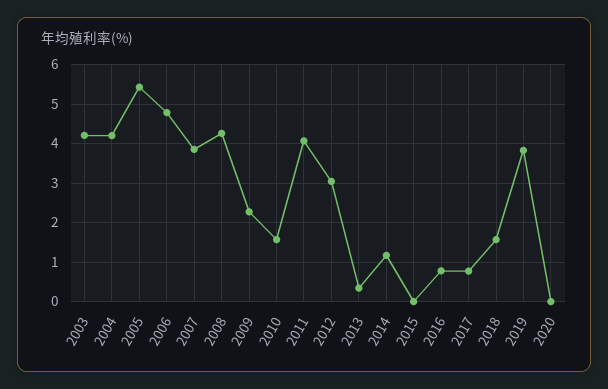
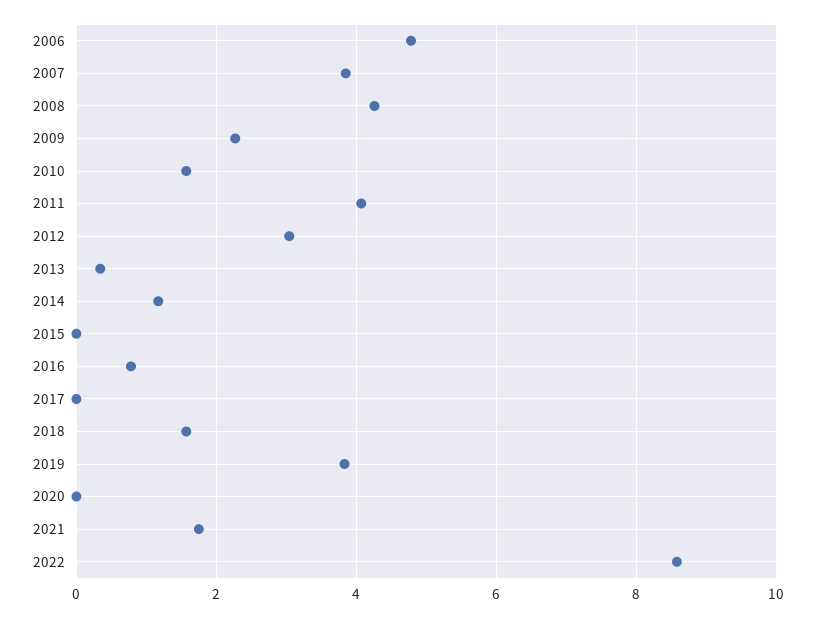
2003: 4.2 -> none
2004: 4.2 -> none
2005: 5.4 -> none
2017: 0.8 -> 0
2021: none -> 1.8
2022: none -> 8.6

